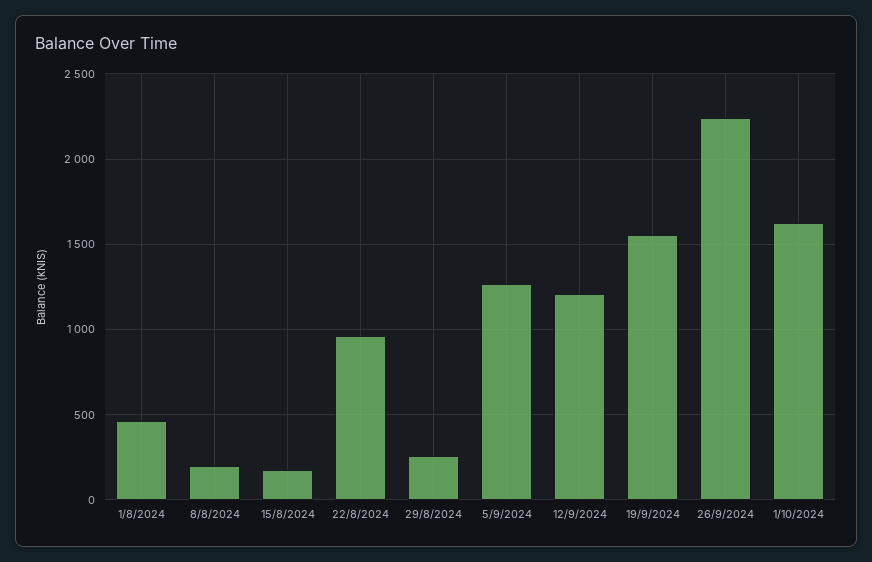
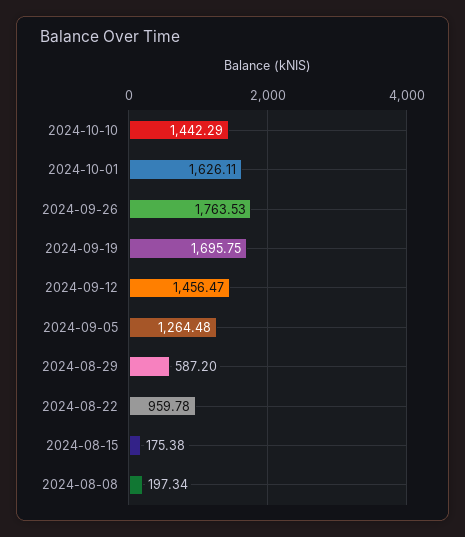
1/8/2024: 450 -> none
29/8/2024: 250 -> 587.2
12/9/2024: 1200 -> 1456.47
19/9/2024: 1550 -> 1695.75
26/9/2024: 2250 -> 1763.53
2024-10-10: none -> 1442.29

